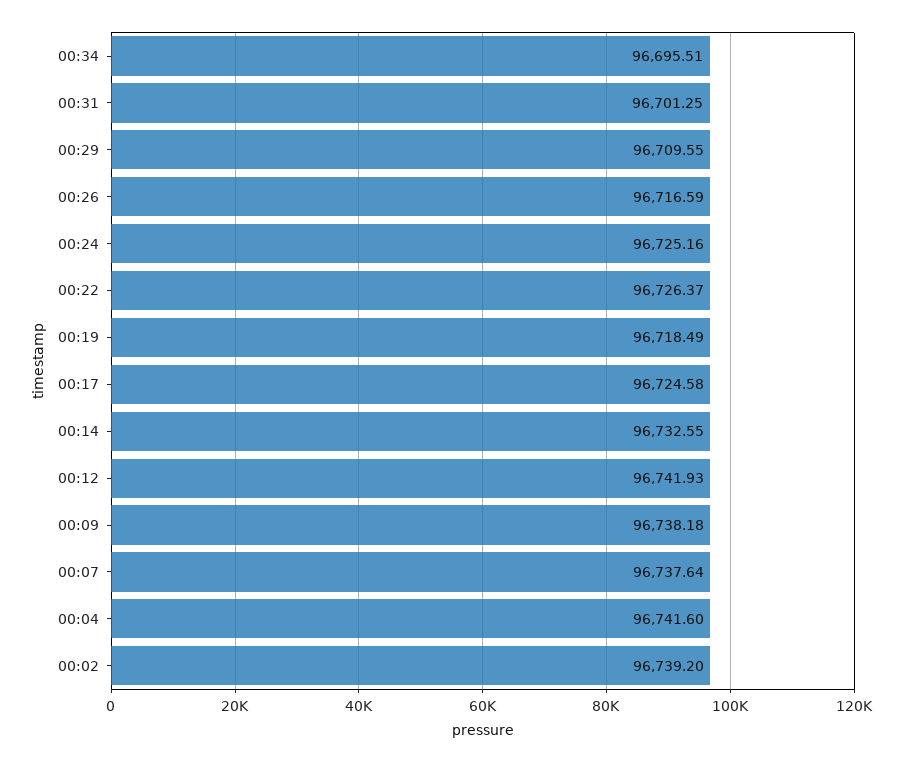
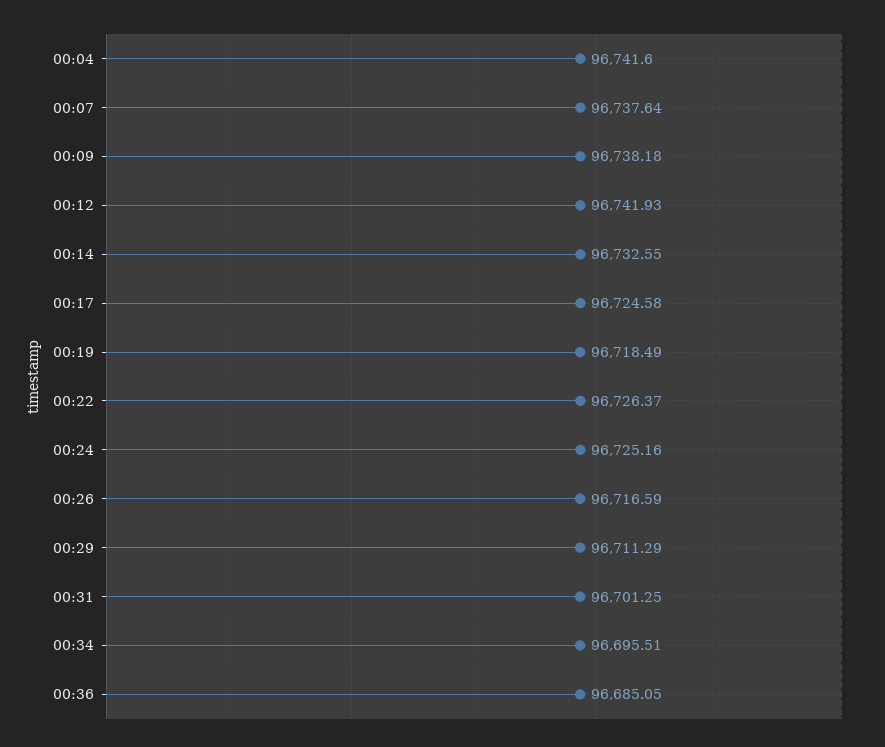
00:29: 96709.55 -> 96711.29
00:02: 96739.2 -> none
00:36: none -> 96685.05

